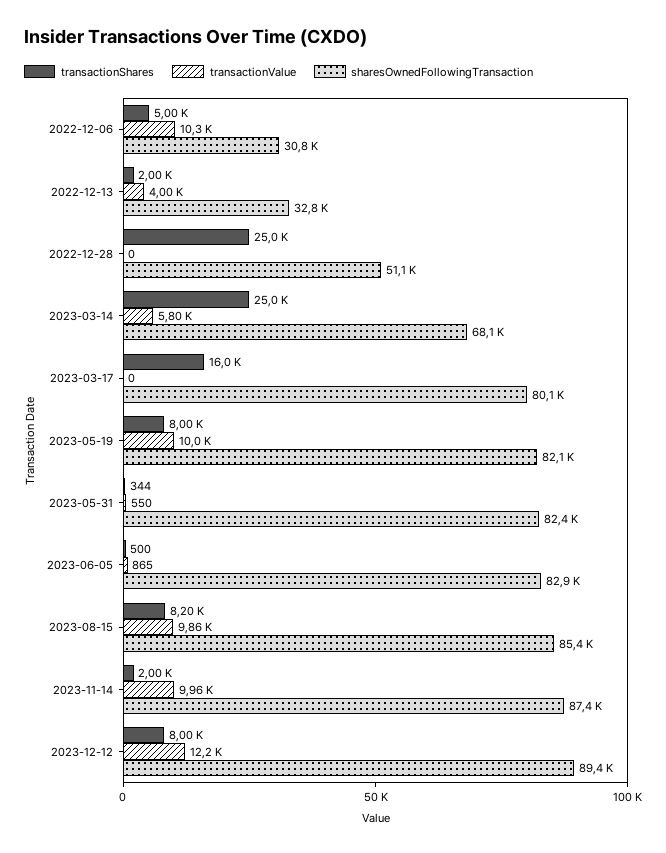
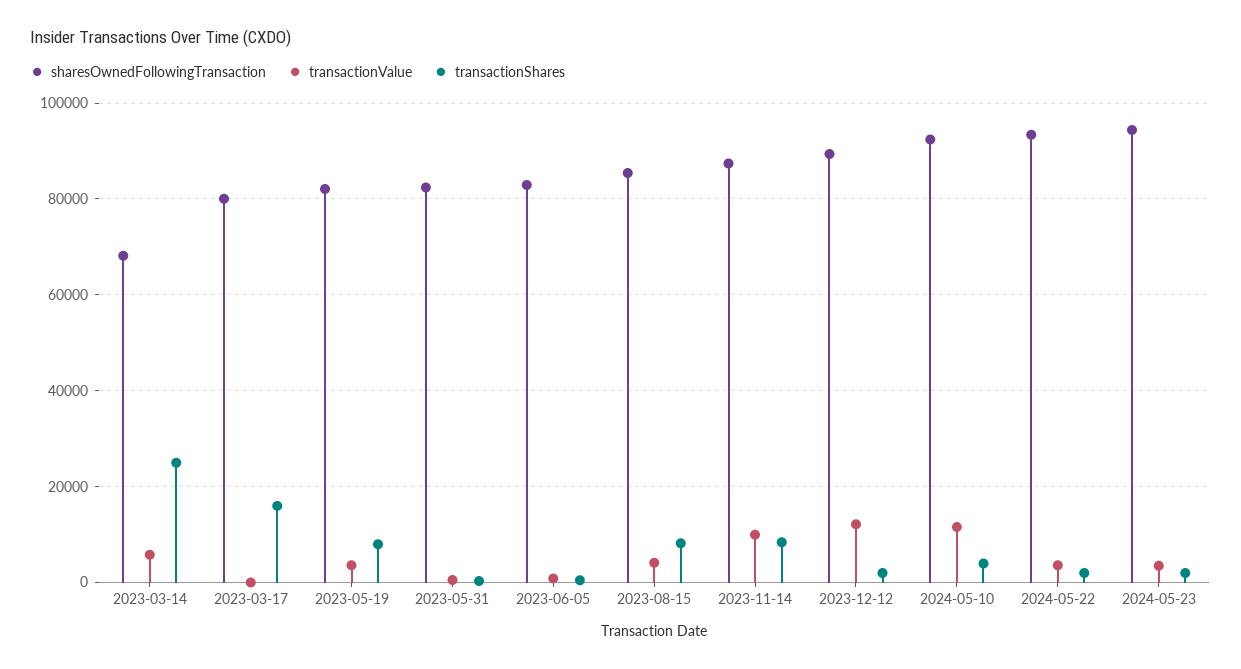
transactionShares, 2022-12-06: 5000 -> none
transactionValue, 2022-12-06: 10300 -> none
sharesOwnedFollowingTransaction, 2022-12-06: 30800 -> none
transactionShares, 2022-12-13: 2000 -> none
transactionValue, 2022-12-13: 4000 -> none
sharesOwnedFollowingTransaction, 2022-12-13: 32800 -> none
transactionShares, 2022-12-28: 25000 -> none
transactionValue, 2022-12-28: 0 -> none
sharesOwnedFollowingTransaction, 2022-12-28: 51100 -> none
transactionValue, 2023-05-19: 10000 -> 4000
transactionValue, 2023-08-15: 9860 -> 4000
transactionShares, 2023-11-14: 2000 -> 8000
transactionShares, 2023-12-12: 8000 -> 2000
sharesOwnedFollowingTransaction, 2024-05-10: none -> 92000
transactionValue, 2024-05-10: none -> 12000
transactionShares, 2024-05-10: none -> 4000
sharesOwnedFollowingTransaction, 2024-05-22: none -> 94000
transactionValue, 2024-05-22: none -> 4000
transactionShares, 2024-05-22: none -> 2000
sharesOwnedFollowingTransaction, 2024-05-23: none -> 94000
transactionValue, 2024-05-23: none -> 4000
transactionShares, 2024-05-23: none -> 2000

